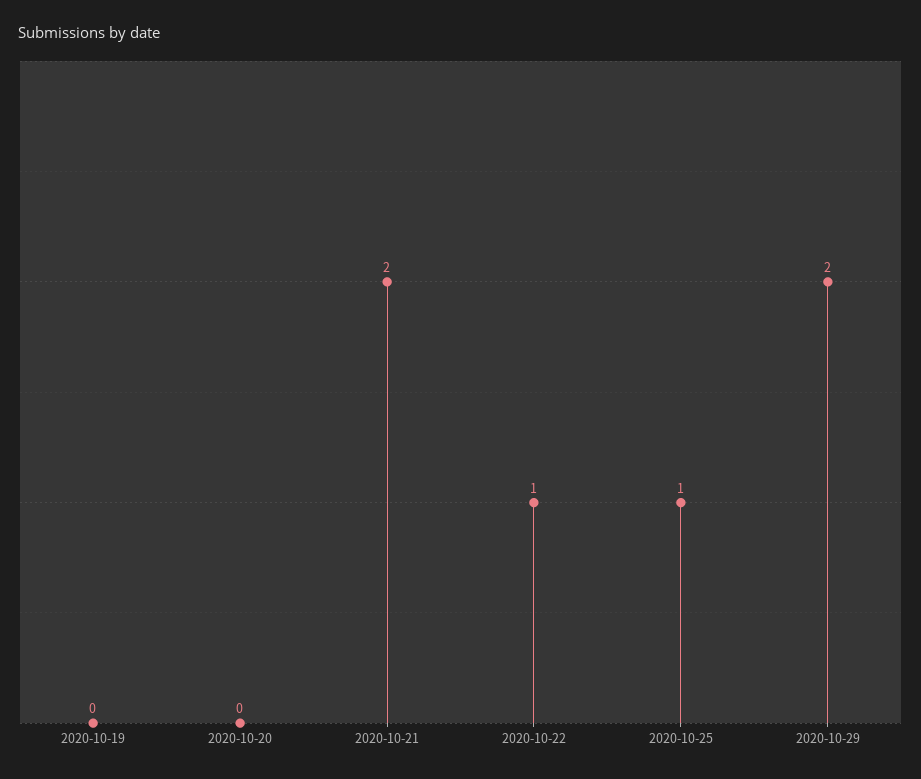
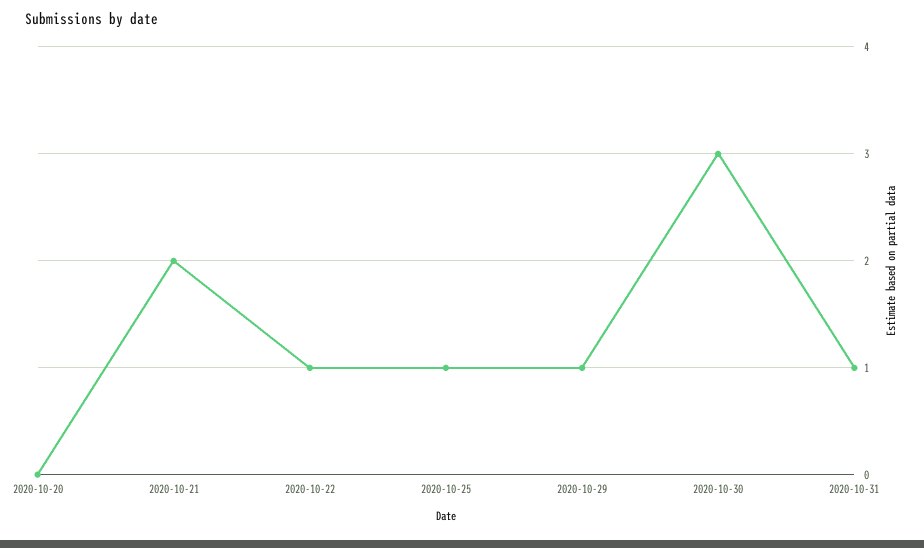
2020-10-19: 0 -> none
2020-10-29: 2 -> 1
2020-10-30: none -> 3
2020-10-31: none -> 1

